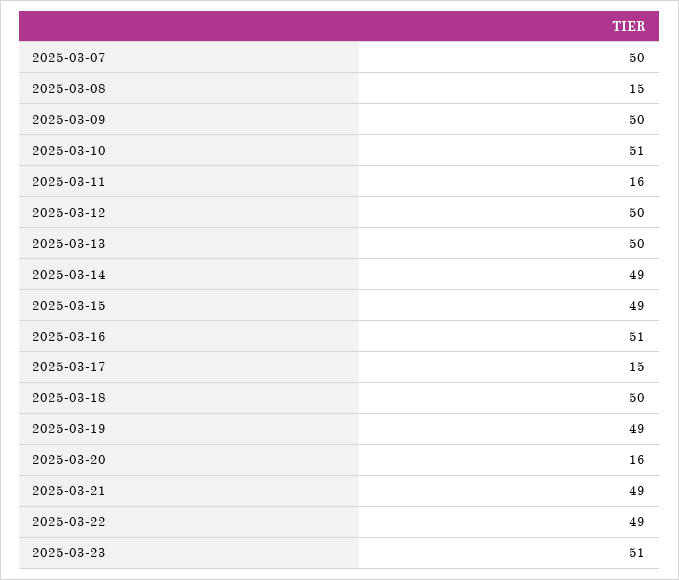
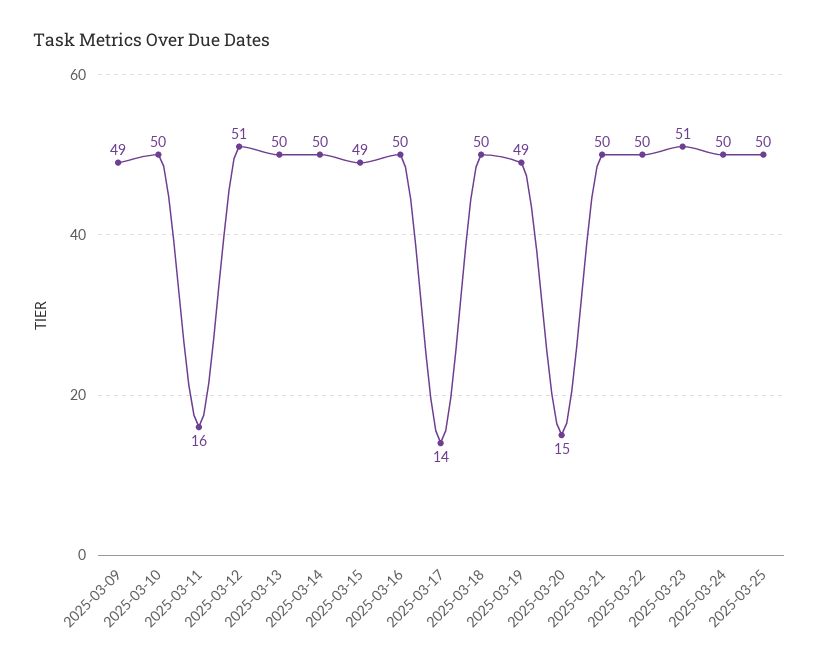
2025-03-07: 50 -> none
2025-03-08: 15 -> none
2025-03-09: 50 -> 49
2025-03-10: 51 -> 50
2025-03-12: 50 -> 51
2025-03-14: 49 -> 50
2025-03-16: 51 -> 50
2025-03-17: 15 -> 14
2025-03-20: 16 -> 15
2025-03-21: 49 -> 50
2025-03-22: 49 -> 50
2025-03-24: none -> 50
2025-03-25: none -> 50

